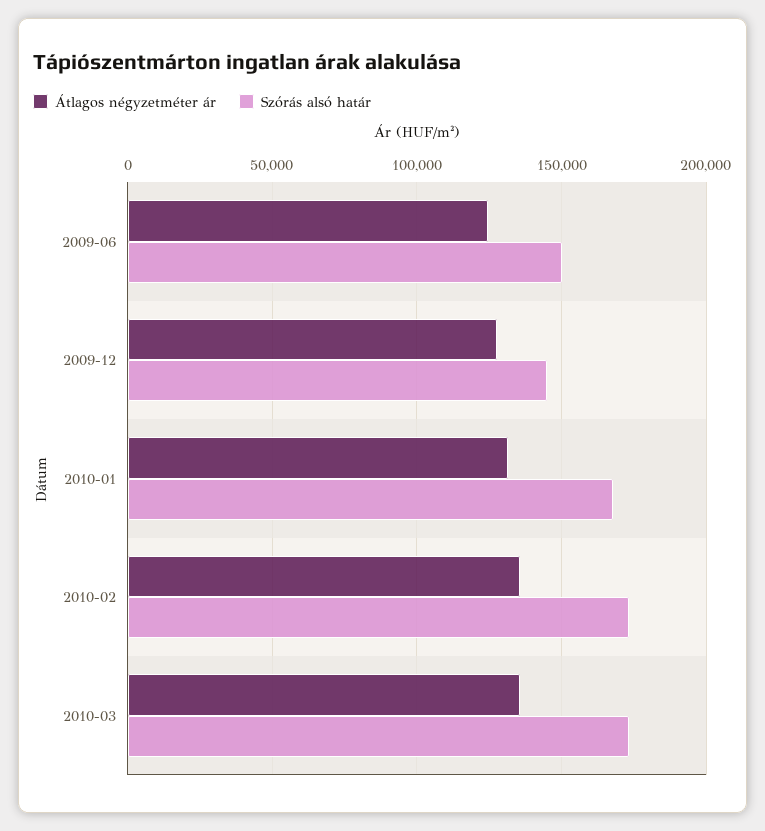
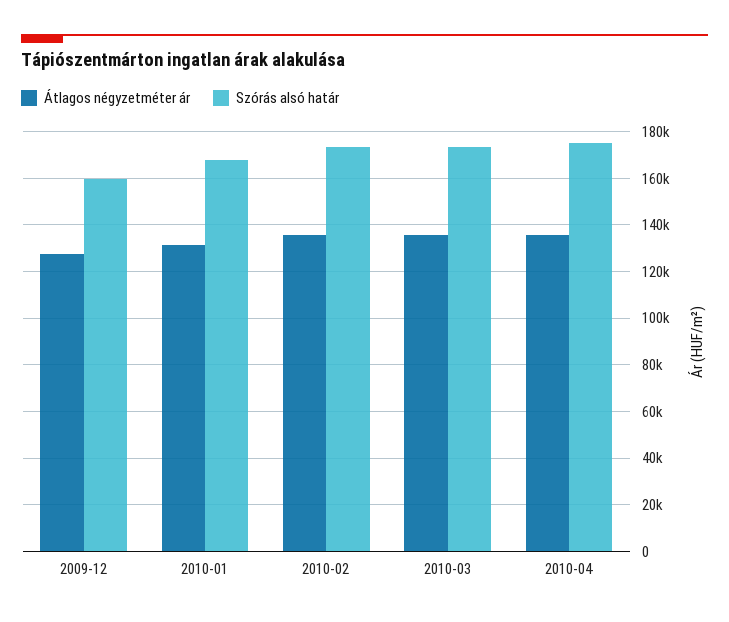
Átlagos négyzetméter ár, 2009-06: 125000 -> none
Szórás alsó határ, 2009-06: 150000 -> none
Szórás alsó határ, 2009-12: 145000 -> 160000
Átlagos négyzetméter ár, 2010-04: none -> 135000
Szórás alsó határ, 2010-04: none -> 175000

